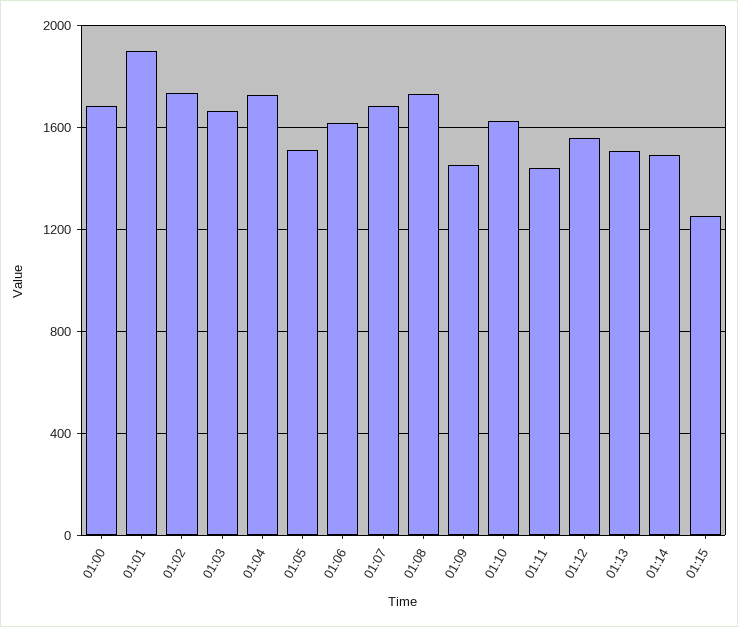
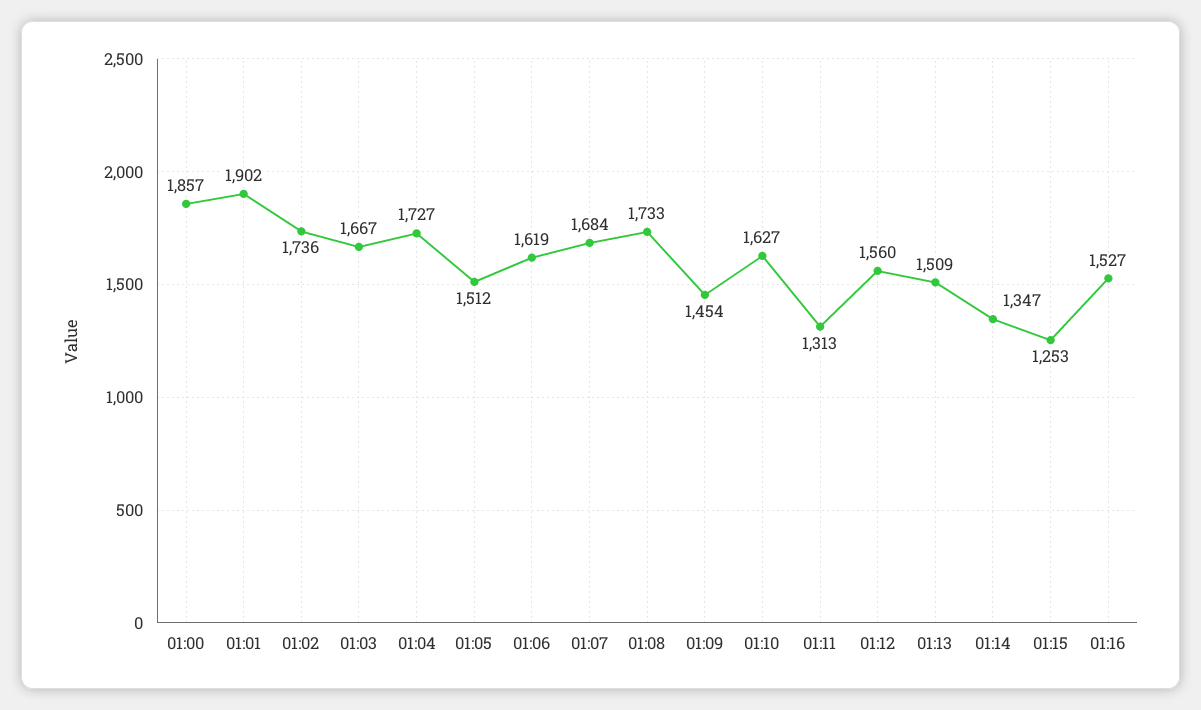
01:00: 1700 -> 1857
01:11: 1450 -> 1313
01:14: 1500 -> 1347
01:16: none -> 1527

